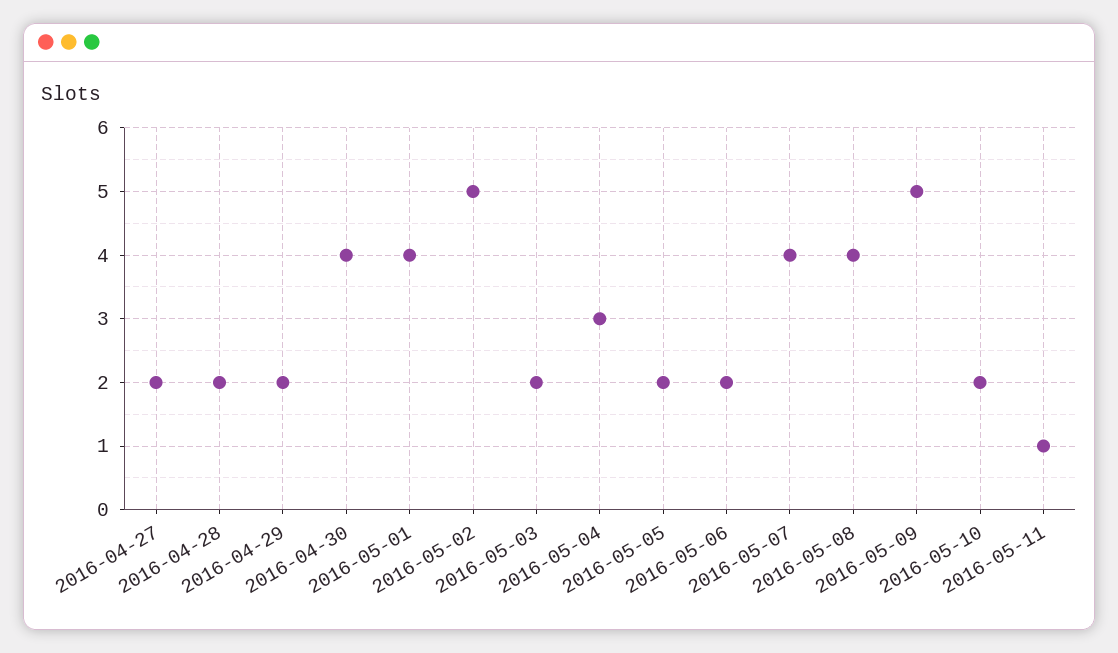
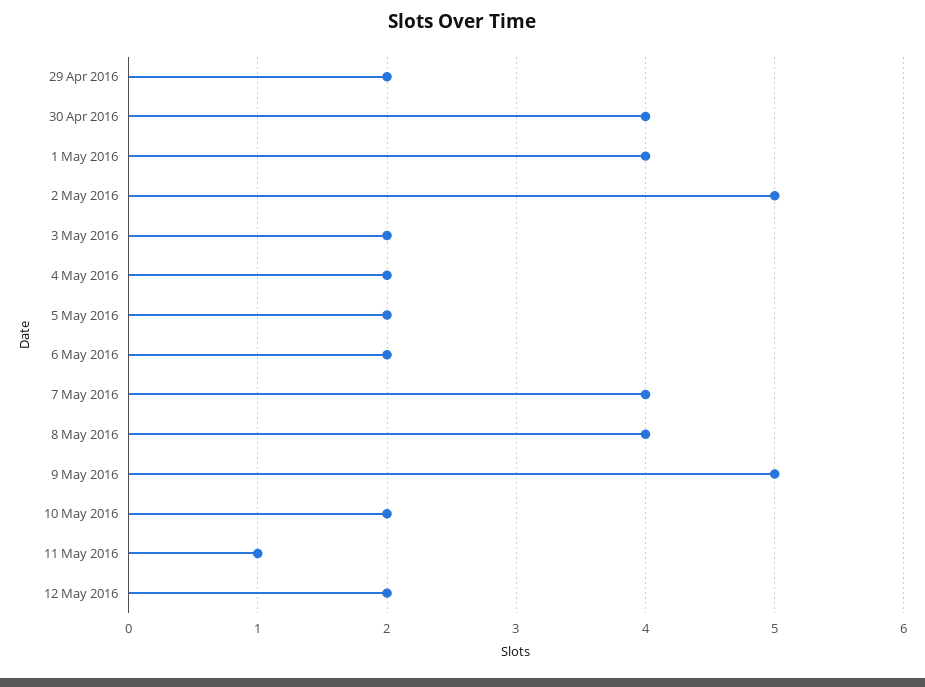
2016-04-27: 2 -> none
2016-04-28: 2 -> none
2016-05-04: 3 -> 2
12 May 2016: none -> 2

